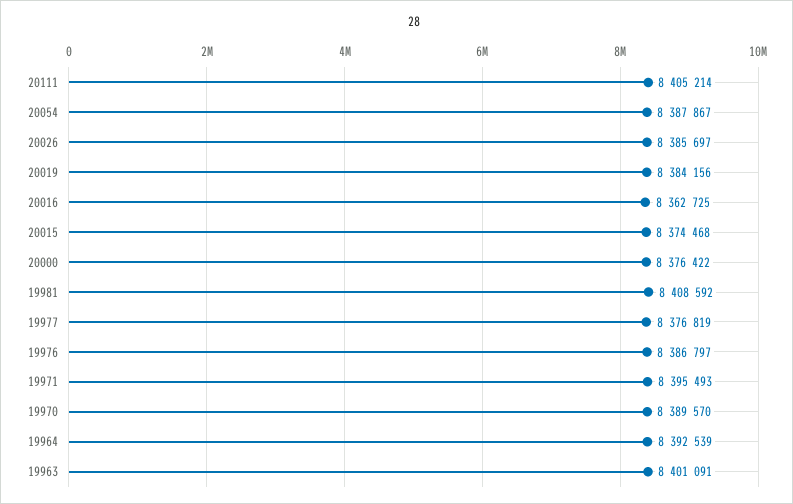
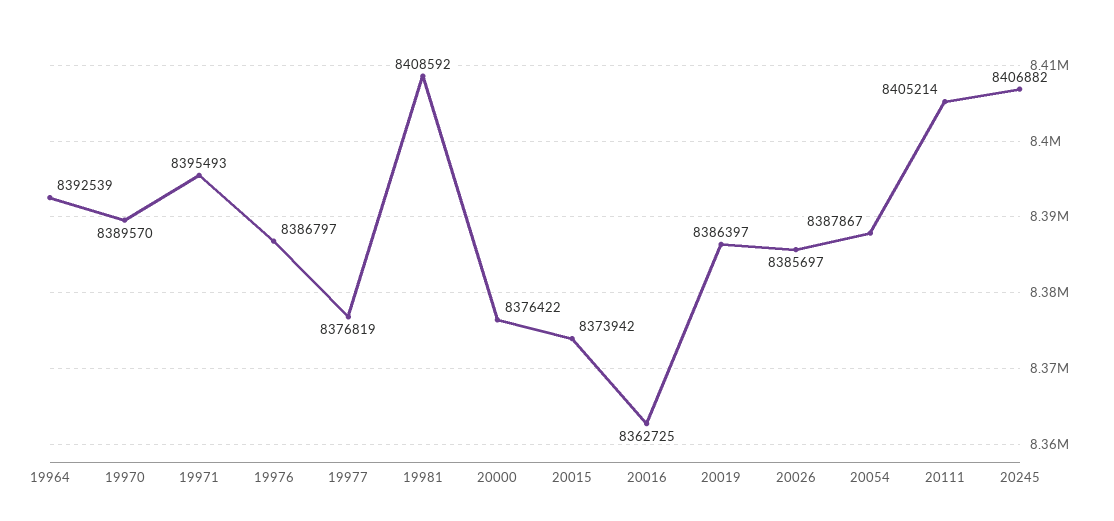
20019: 8384156 -> 8386397
20015: 8374468 -> 8373942
19963: 8401091 -> none
20245: none -> 8406882

